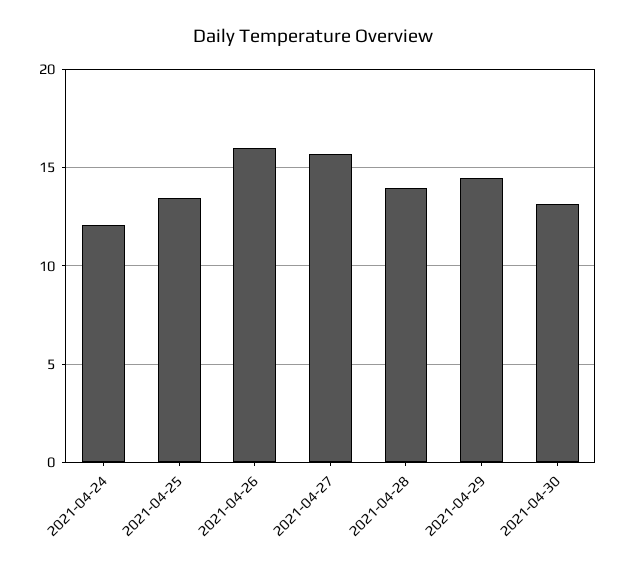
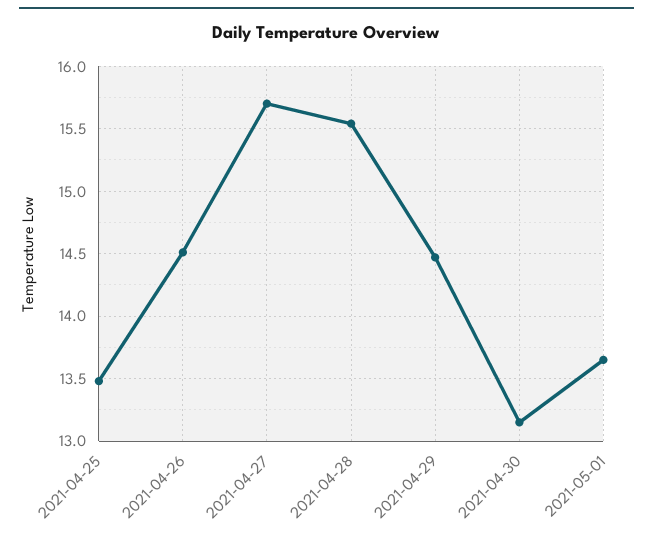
2021-04-24: 12 -> none
2021-04-26: 16 -> 14.5
2021-04-28: 14 -> 15.55
2021-05-01: none -> 13.65

